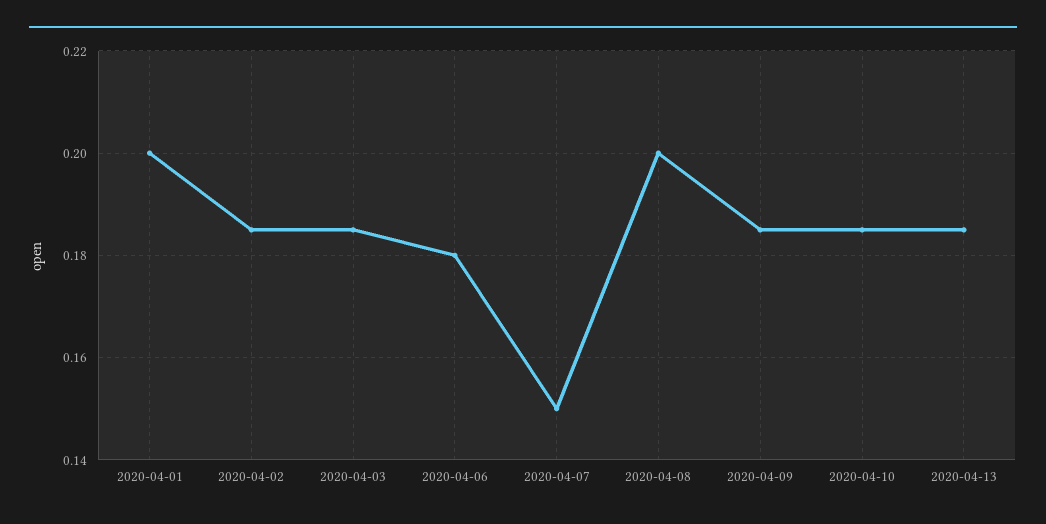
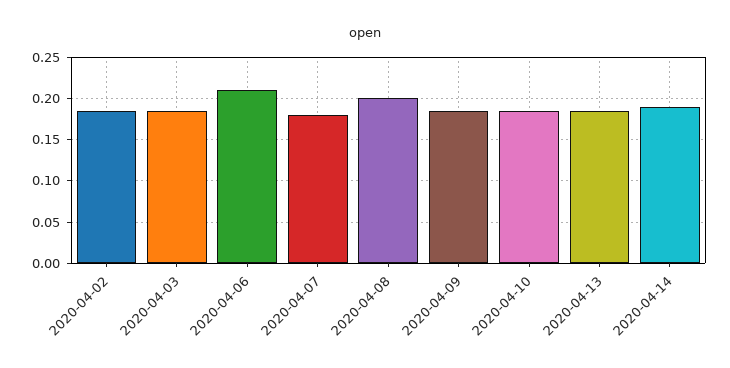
2020-04-01: 0.2 -> none
2020-04-06: 0.18 -> 0.21
2020-04-07: 0.15 -> 0.18
2020-04-14: none -> 0.19

